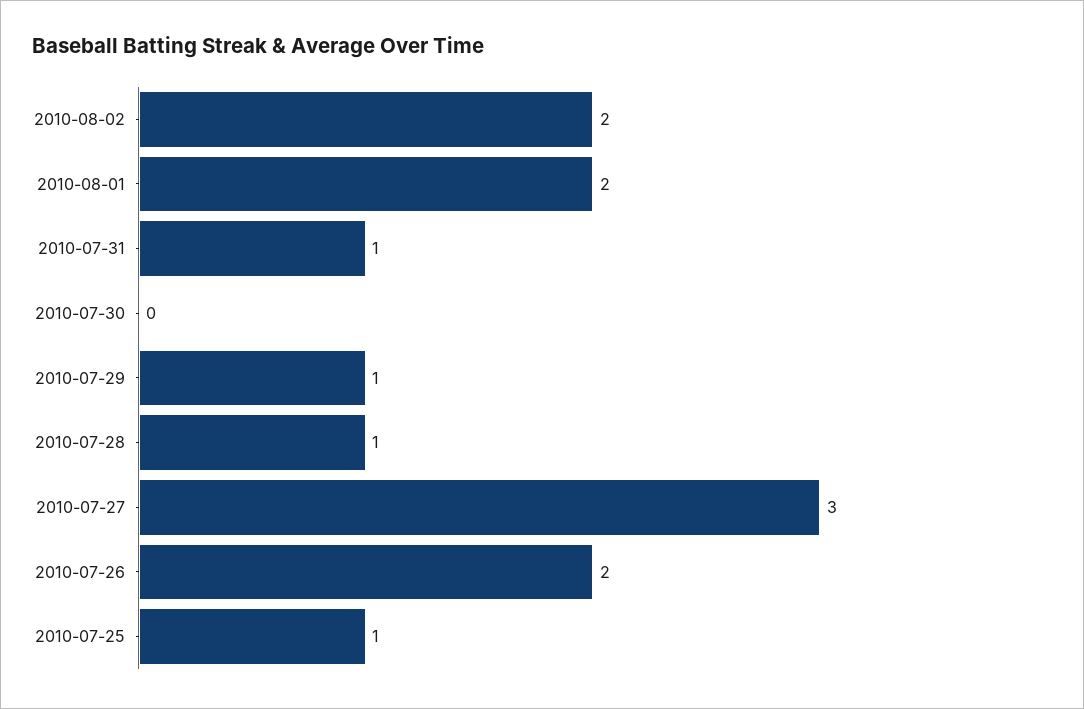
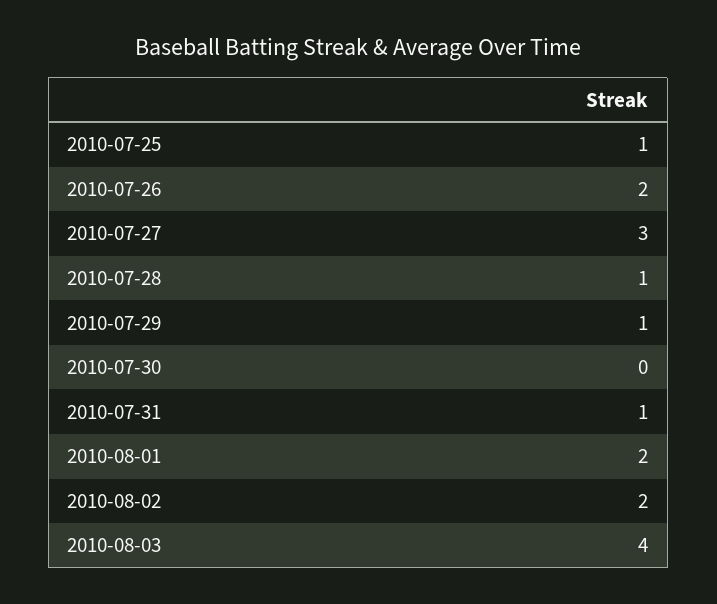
2010-08-03: none -> 4

